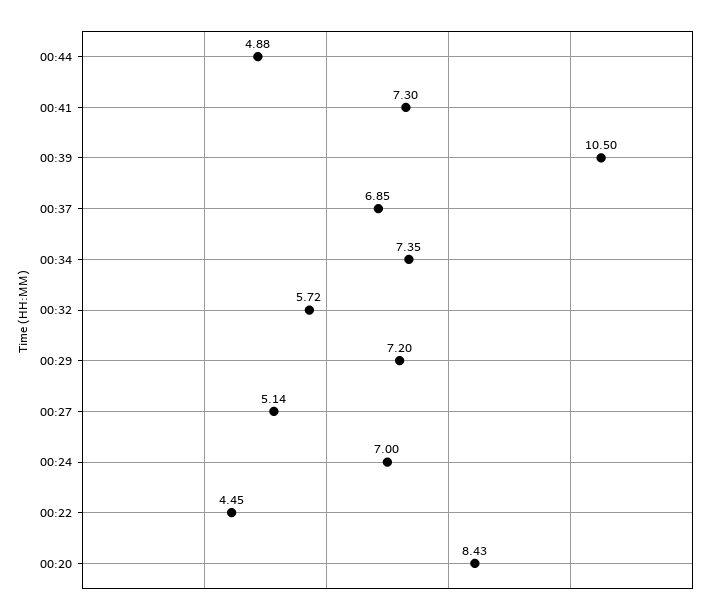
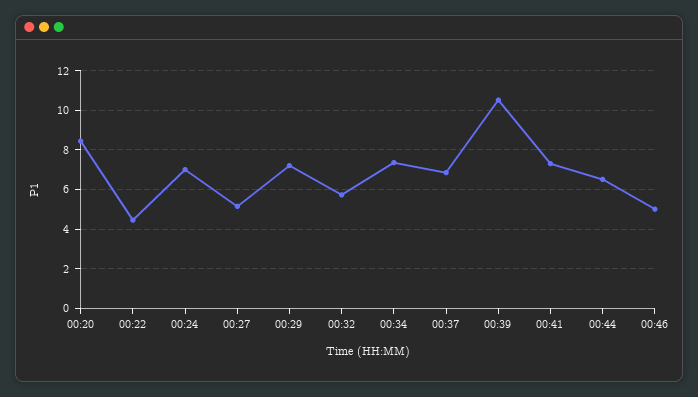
00:44: 4.88 -> 6.5
00:46: none -> 5

